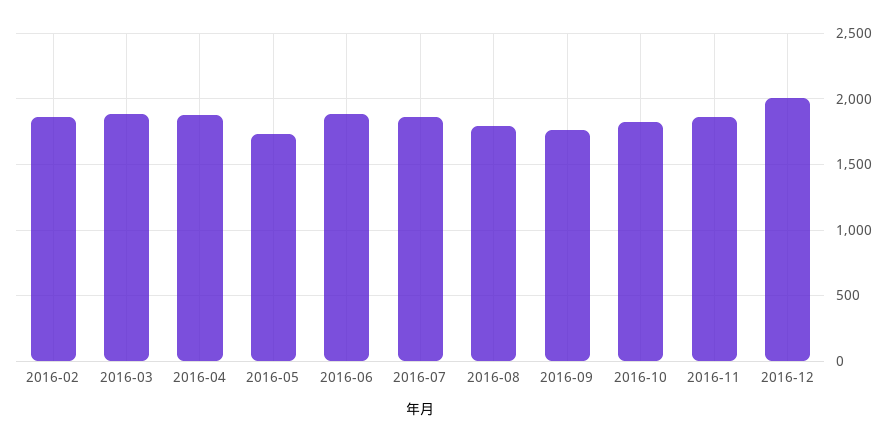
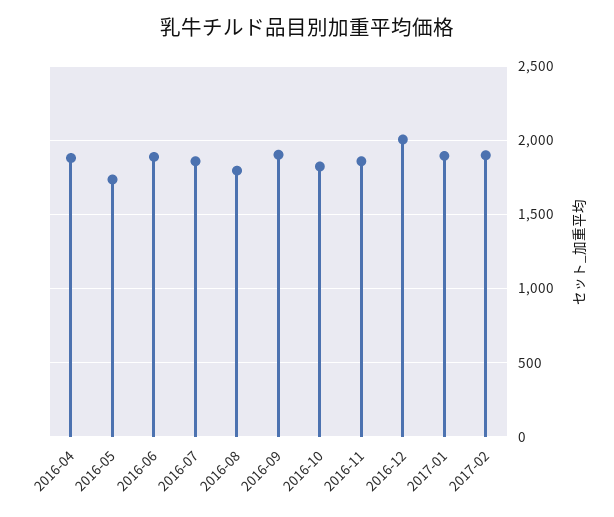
2016-02: 1850 -> none
2016-03: 1900 -> none
2016-09: 1750 -> 1900
2017-01: none -> 1900
2017-02: none -> 1900

